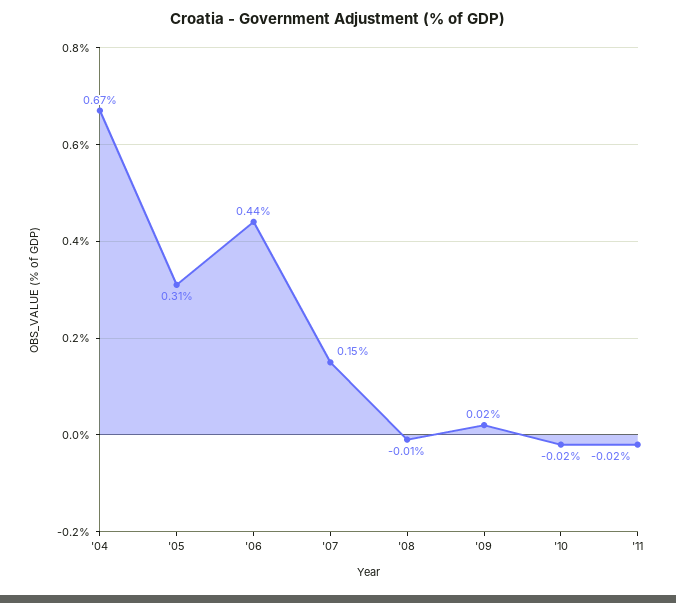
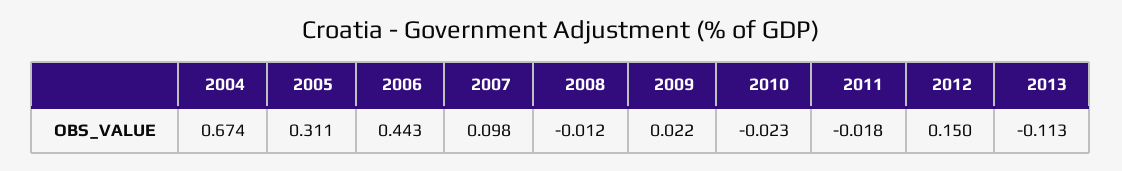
'07: 0.15 -> 0.098
2012: none -> 0.15
2013: none -> -0.113

